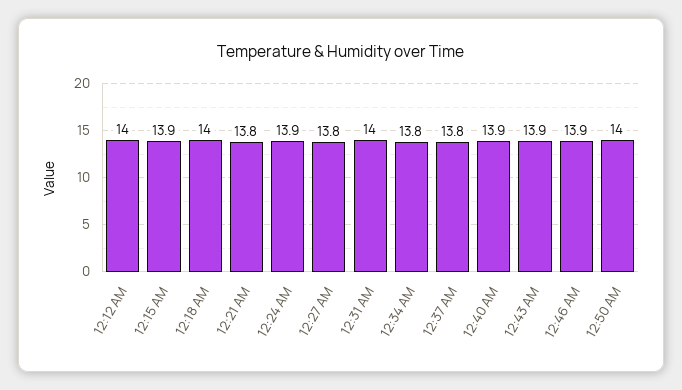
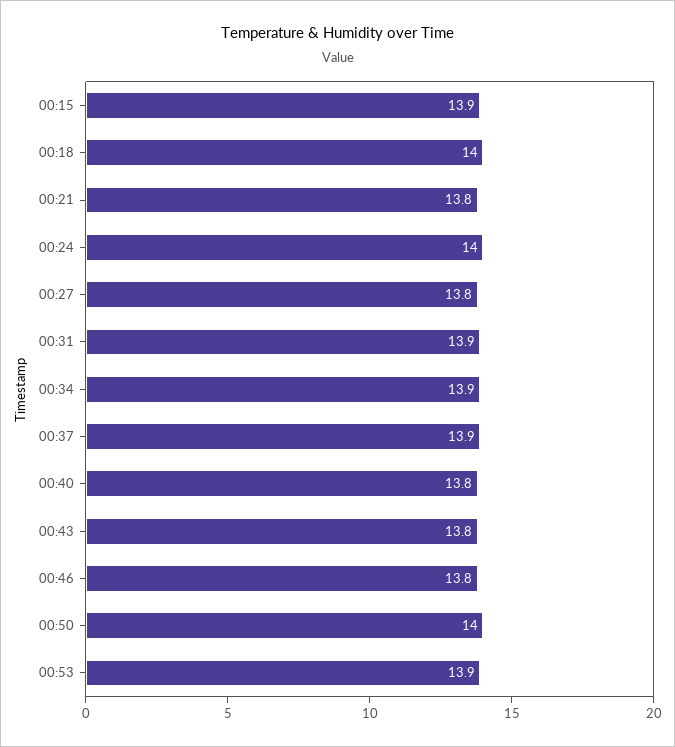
12:12 AM: 14 -> none
12:24 AM: 13.9 -> 14
12:31 AM: 14 -> 13.9
12:34 AM: 13.8 -> 13.9
12:37 AM: 13.8 -> 13.9
12:40 AM: 13.9 -> 13.8
12:43 AM: 13.9 -> 13.8
12:46 AM: 13.9 -> 13.8
00:53: none -> 13.9

